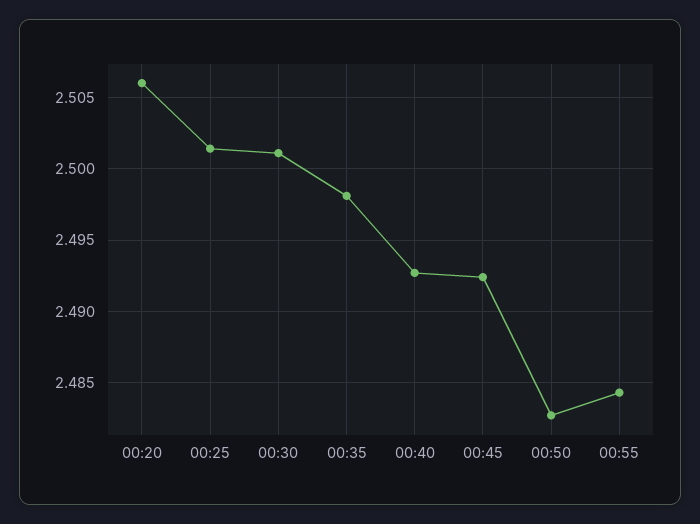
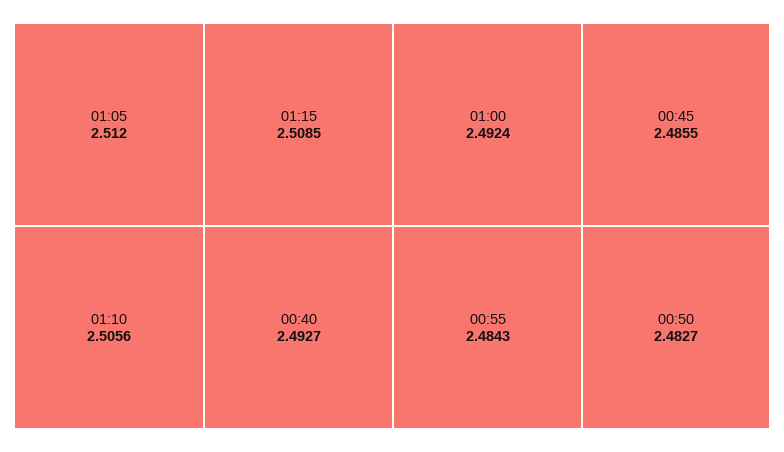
00:20: 2.506 -> none
00:25: 2.5015 -> none
00:30: 2.501 -> none
00:35: 2.498 -> none
00:45: 2.4925 -> 2.4855
01:05: none -> 2.512
01:15: none -> 2.5085
01:10: none -> 2.5056
01:00: none -> 2.4924

